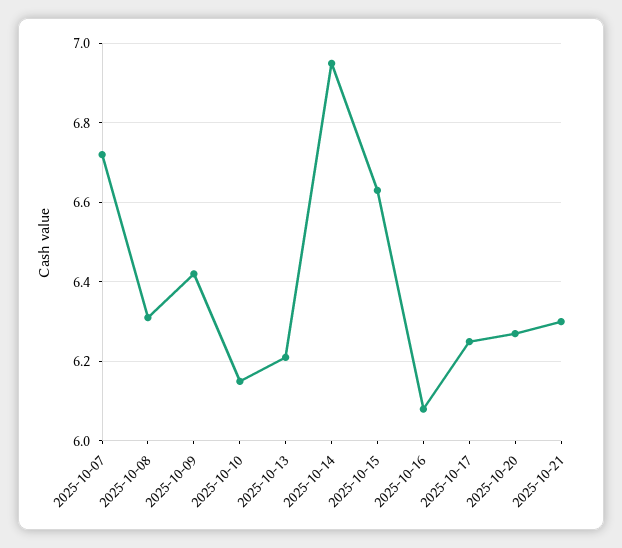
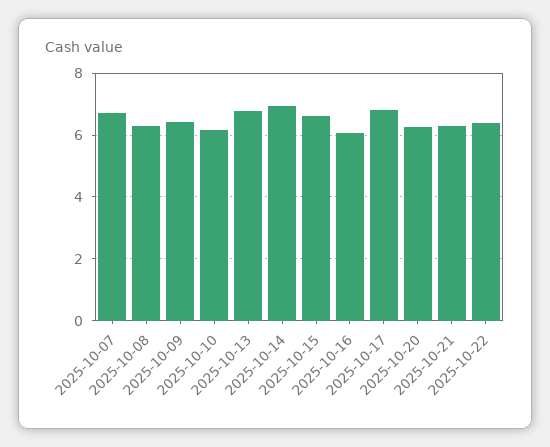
2025-10-13: 6.2 -> 6.8
2025-10-17: 6.25 -> 6.8
2025-10-22: none -> 6.4

